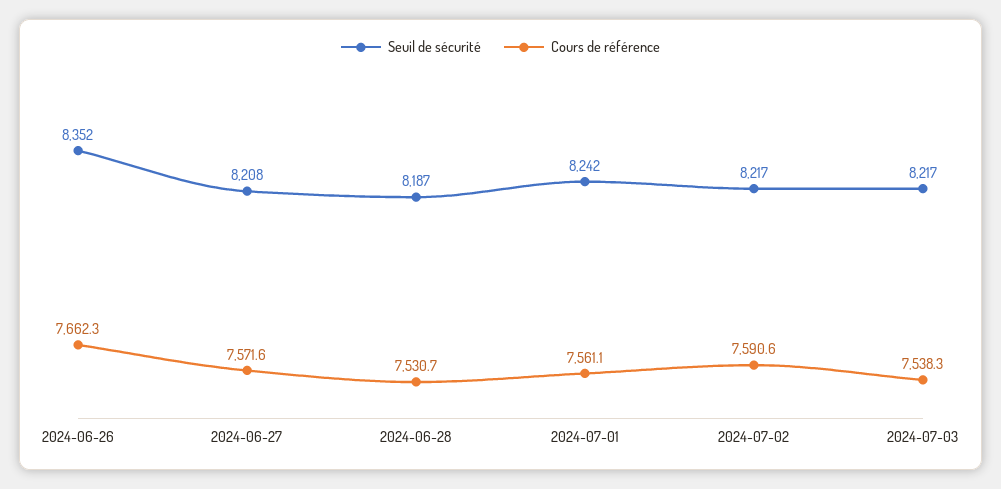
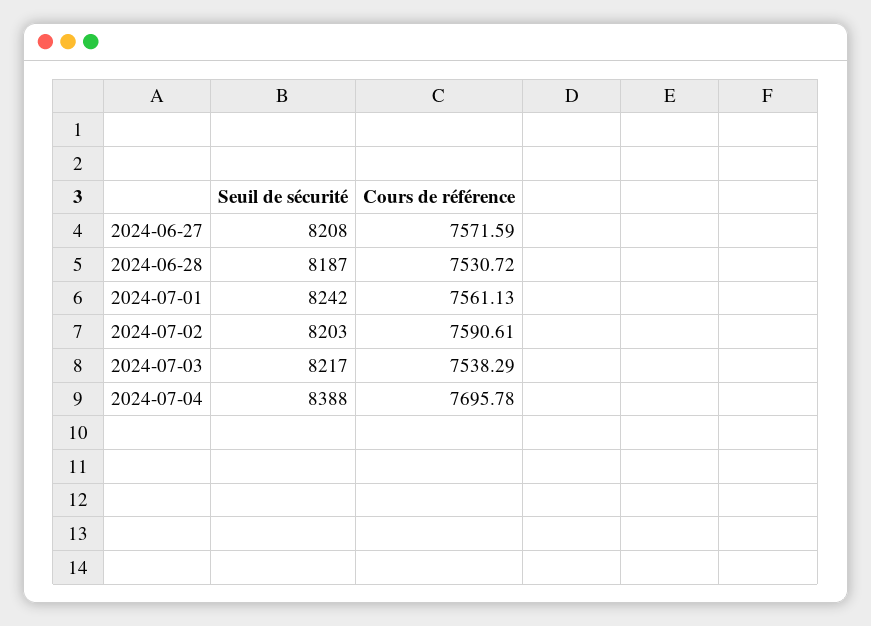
Seuil de sécurité, 2024-06-26: 8352 -> none
Cours de référence, 2024-06-26: 7662.3 -> none
Seuil de sécurité, 2024-07-02: 8217 -> 8203
Seuil de sécurité, 2024-07-04: none -> 8388
Cours de référence, 2024-07-04: none -> 7695.78

